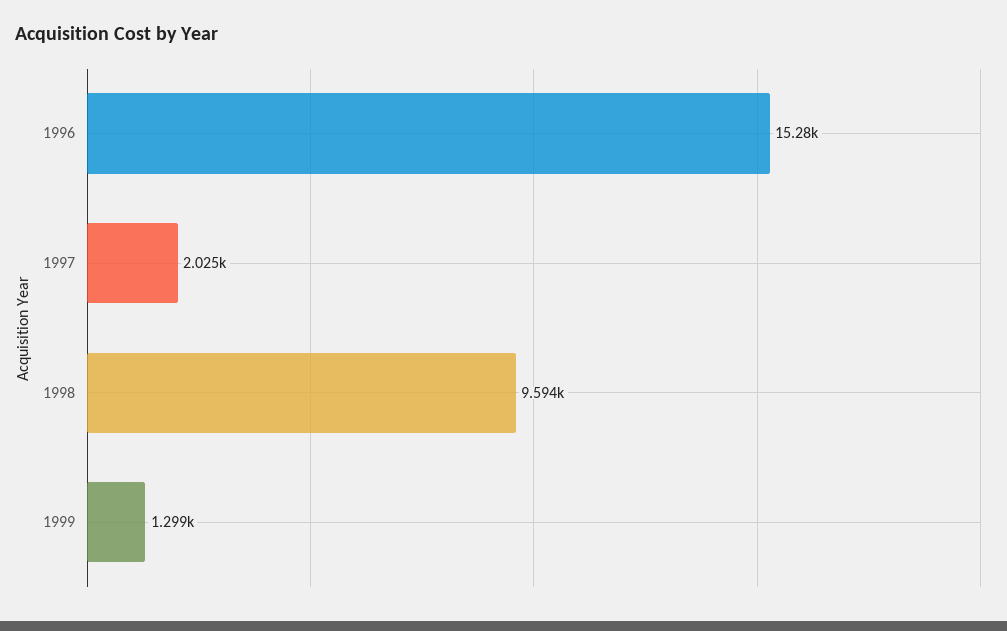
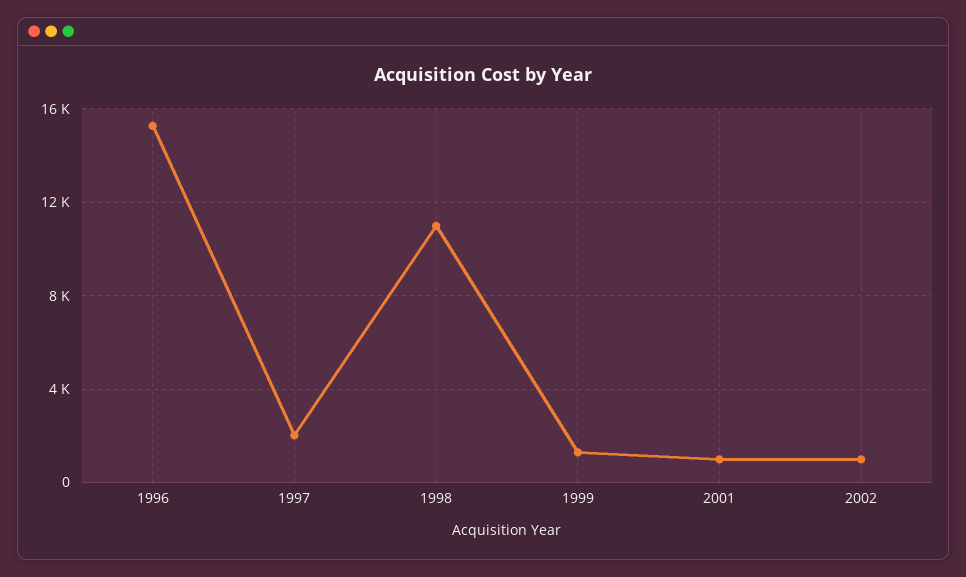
1998: 9594 -> 11000
2001: none -> 1000
2002: none -> 1000

